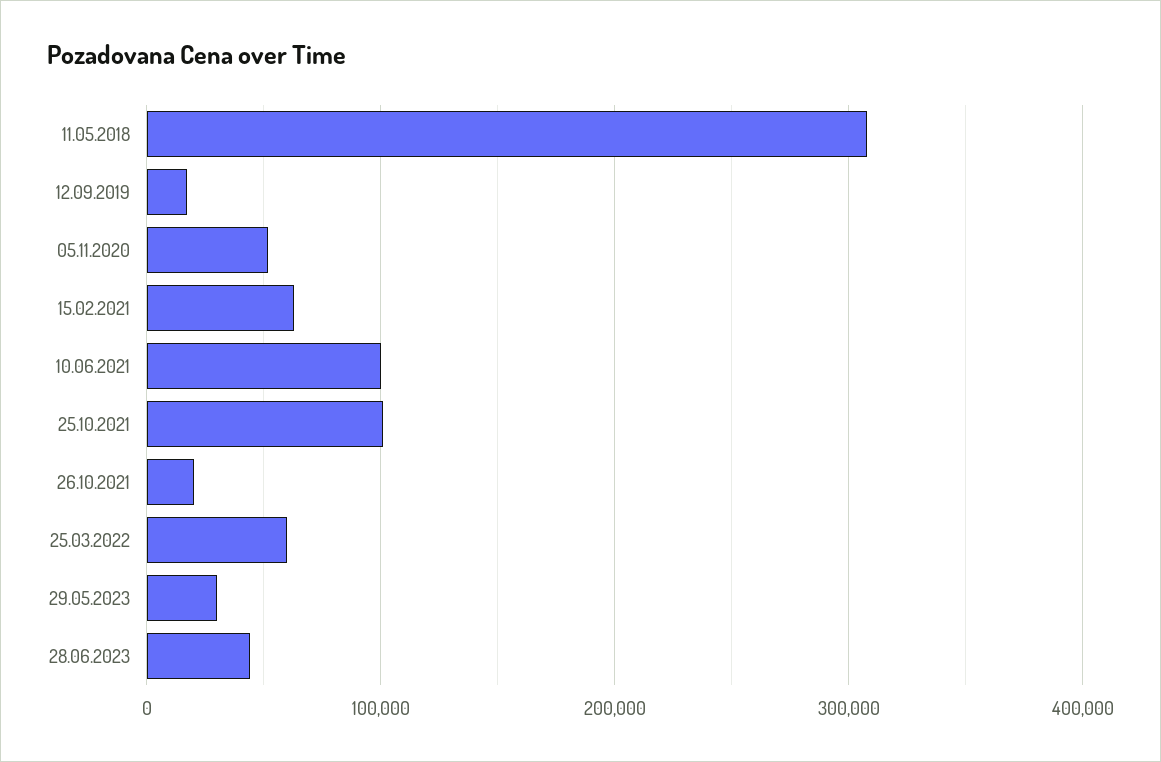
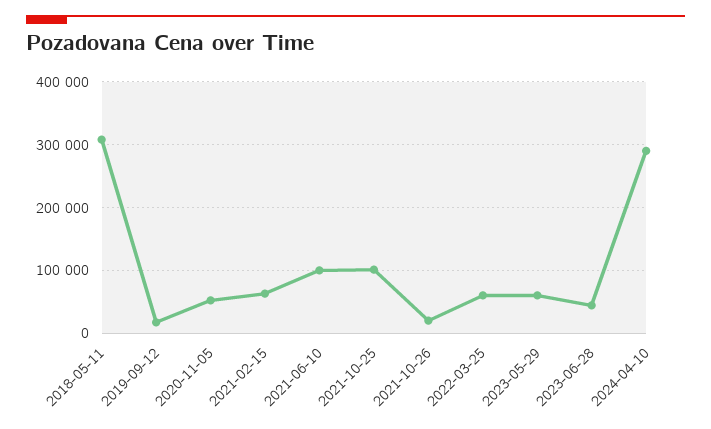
29.05.2023: 30000 -> 60000
2024-04-10: none -> 290000

